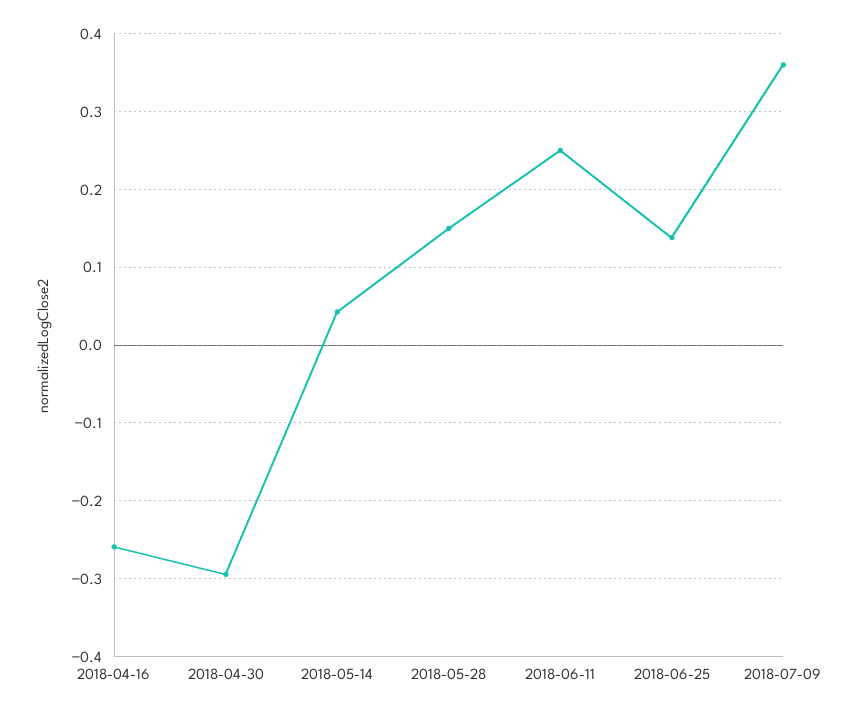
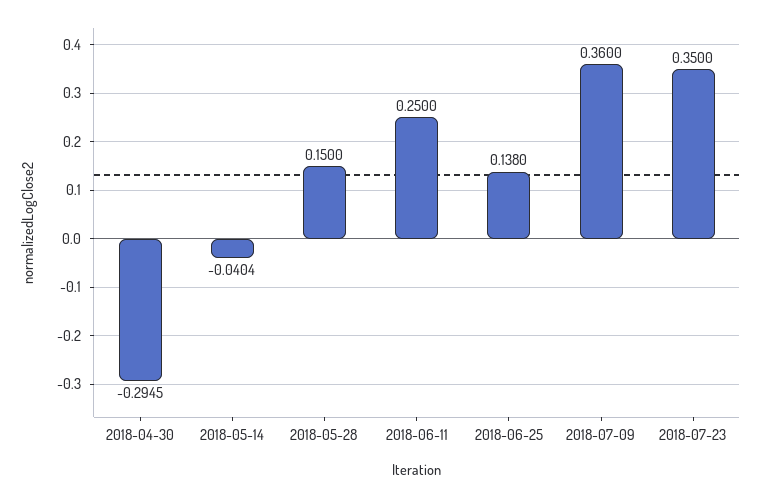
2018-04-16: -0.26 -> none
2018-05-14: 0.04 -> -0.0404
2018-07-23: none -> 0.35

